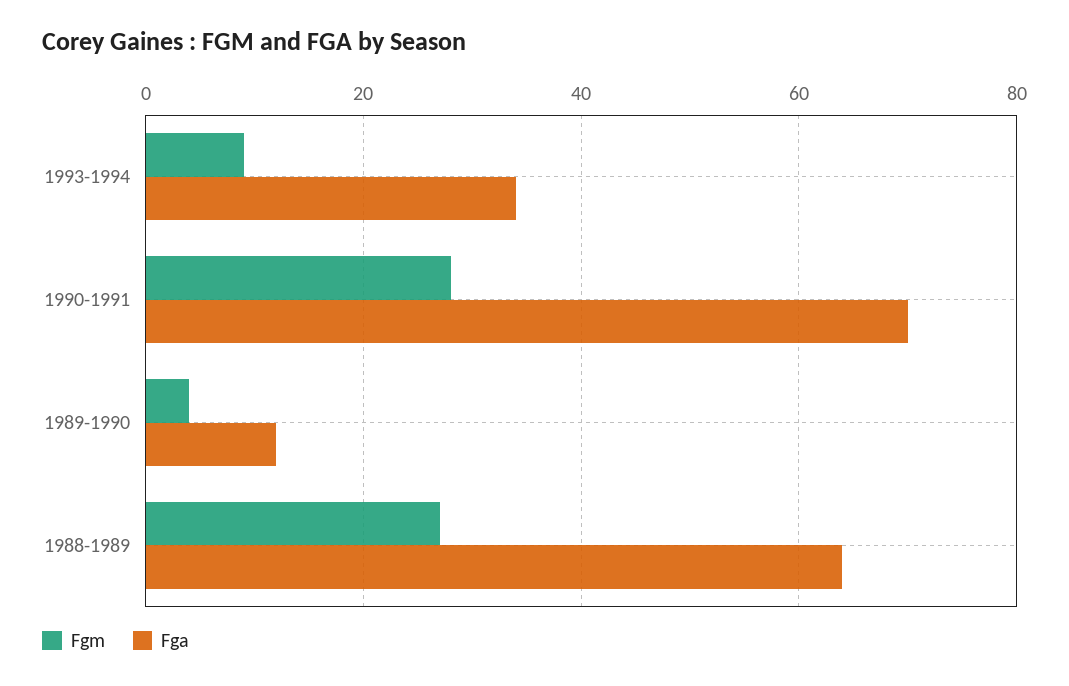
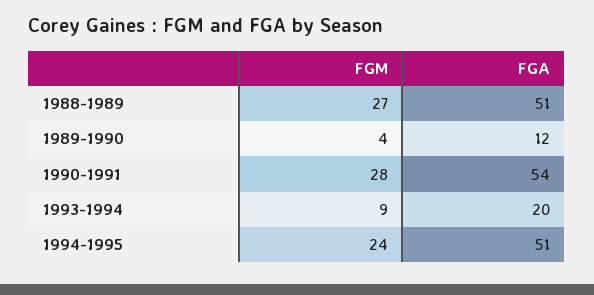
Fga, 1993-1994: 35 -> 20
Fga, 1990-1991: 70 -> 54
Fga, 1988-1989: 65 -> 51
Fgm, 1994-1995: none -> 24
Fga, 1994-1995: none -> 51

